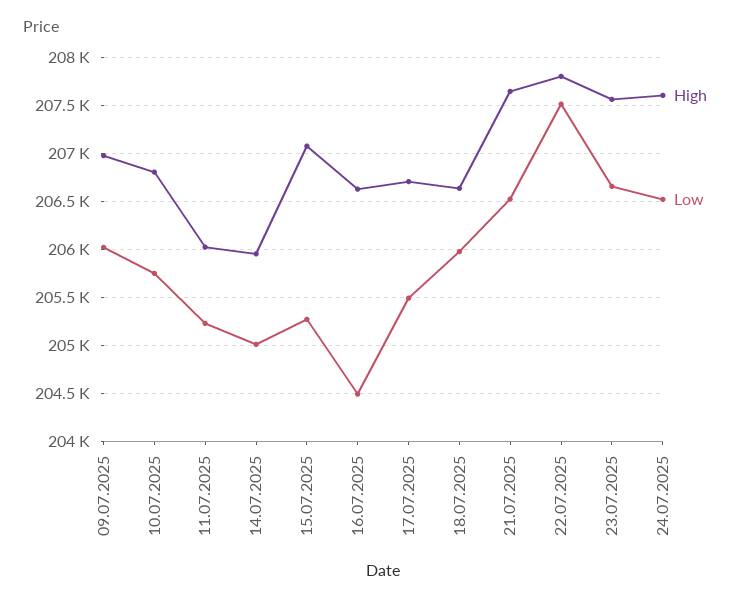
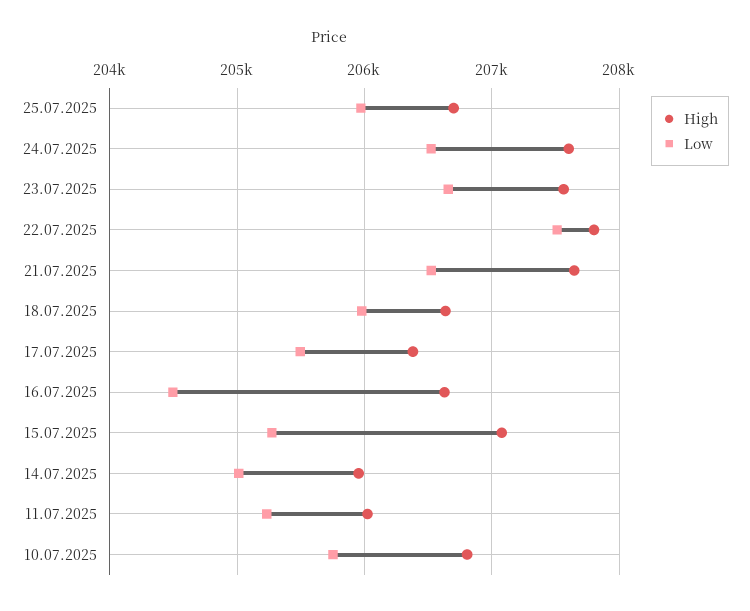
High, 09.07.2025: 207000 -> none
Low, 09.07.2025: 206000 -> none
High, 17.07.2025: 206700 -> 206400
High, 25.07.2025: none -> 206700
Low, 25.07.2025: none -> 206000

